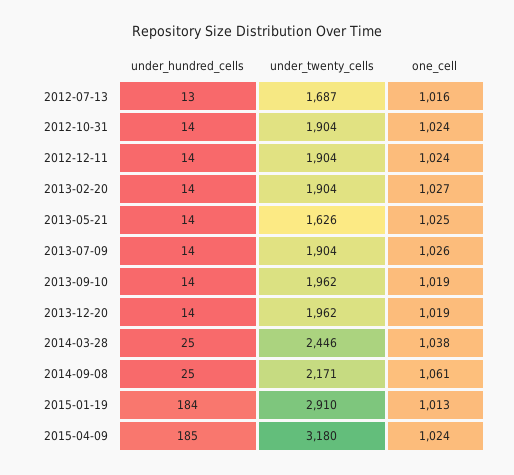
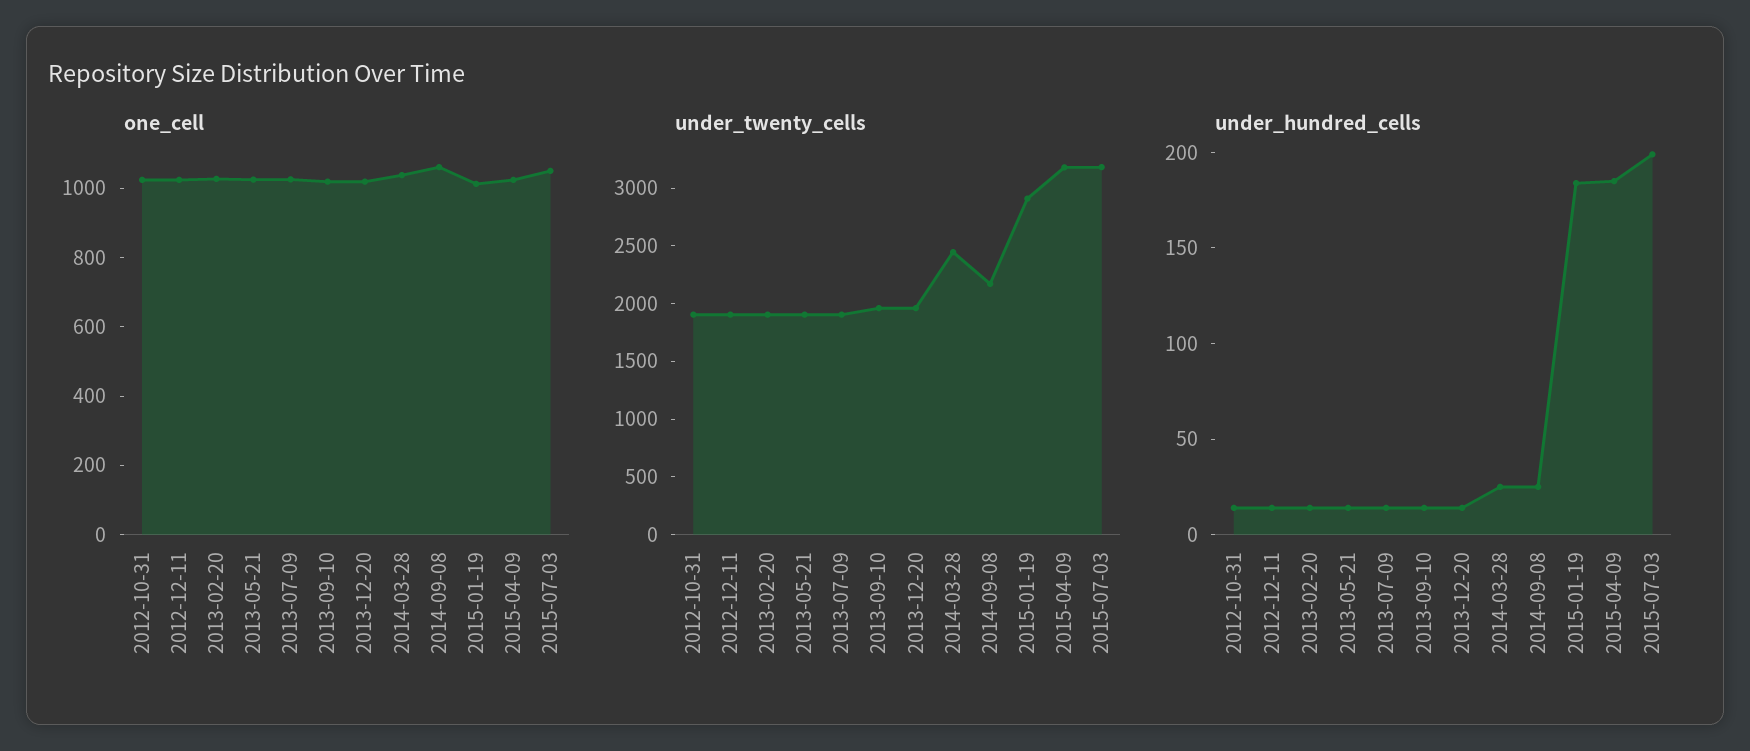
under_hundred_cells, 2012-07-13: 13 -> none
under_twenty_cells, 2012-07-13: 1687 -> none
one_cell, 2012-07-13: 1016 -> none
under_twenty_cells, 2013-05-21: 1626 -> 1900
one_cell, 2015-07-03: none -> 1050
under_twenty_cells, 2015-07-03: none -> 3200
under_hundred_cells, 2015-07-03: none -> 200

